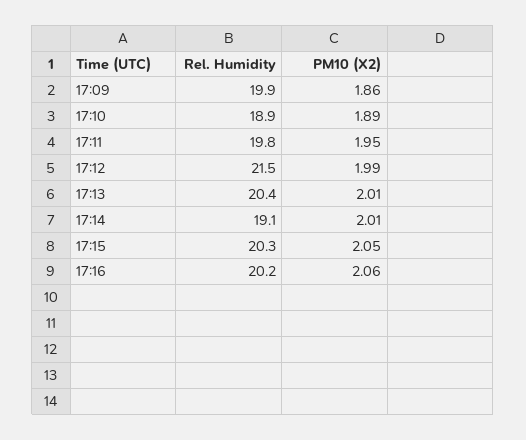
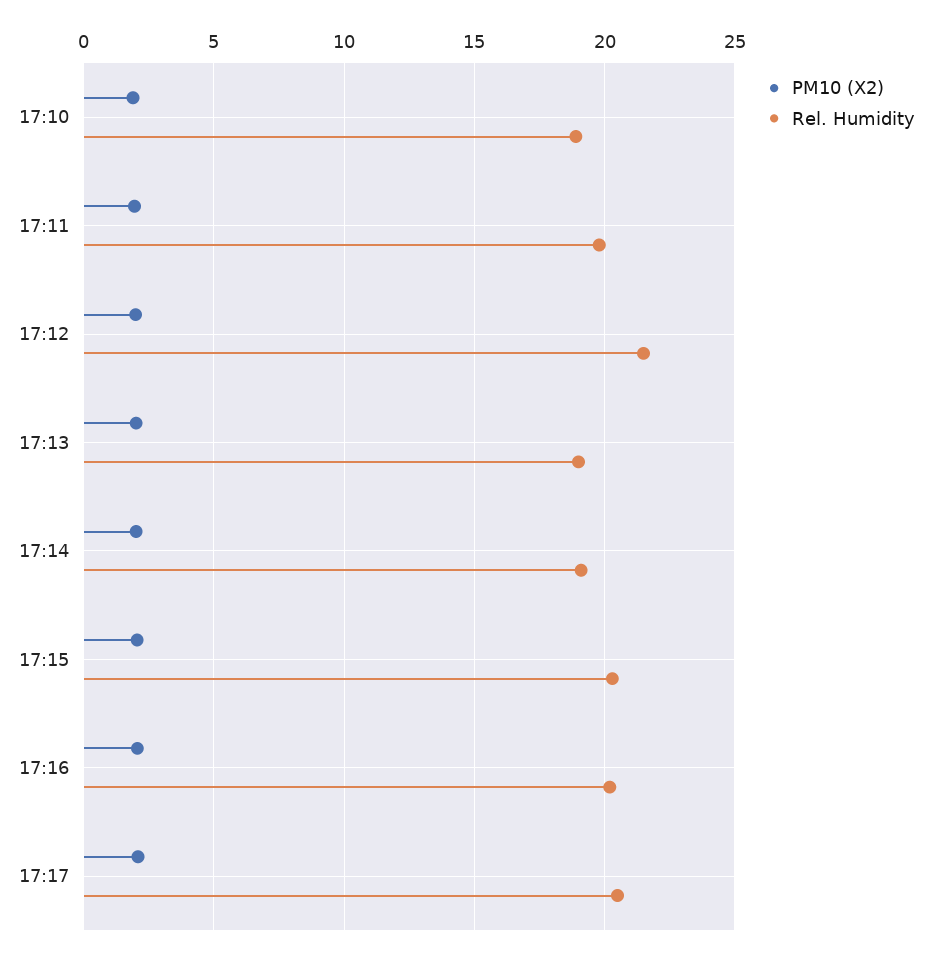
Rel. Humidity, 17:09: 19.9 -> none
PM10 (X2), 17:09: 1.86 -> none
Rel. Humidity, 17:13: 20.4 -> 19
PM10 (X2), 17:17: none -> 2
Rel. Humidity, 17:17: none -> 20.5

